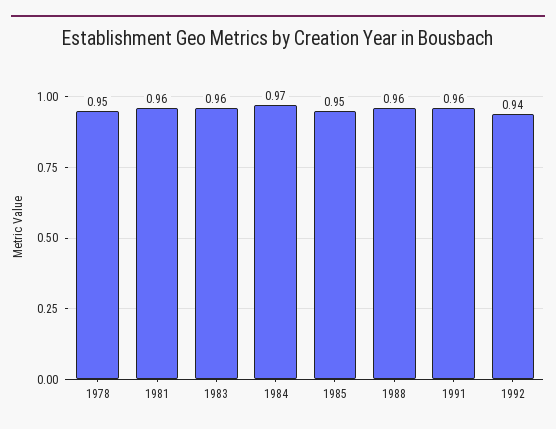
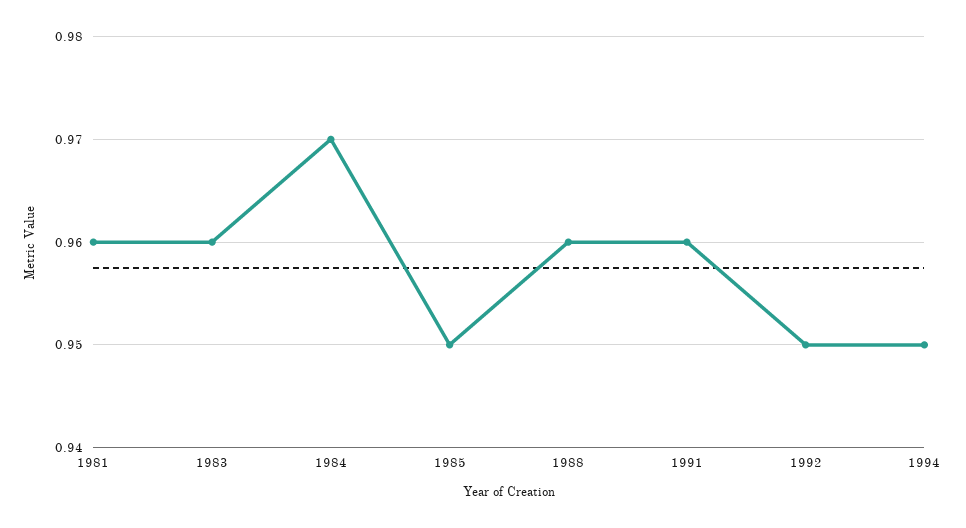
1978: 0.95 -> none
1992: 0.94 -> 0.95
1994: none -> 0.95

